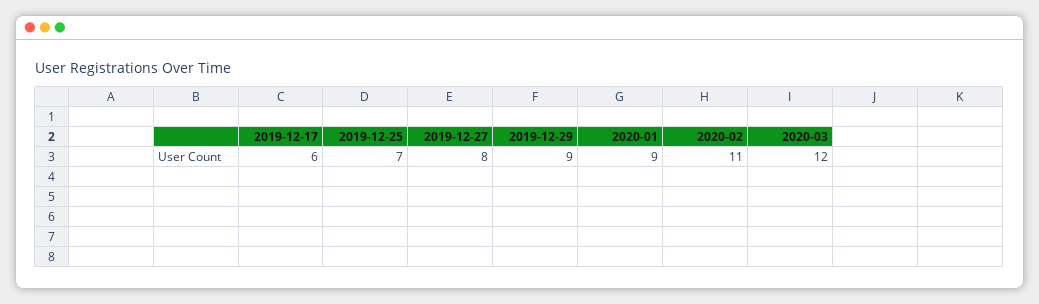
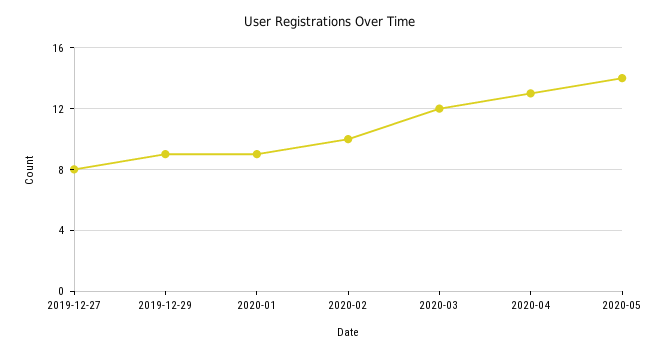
2019-12-17: 6 -> none
2019-12-25: 7 -> none
2020-02: 11 -> 10
2020-04: none -> 13
2020-05: none -> 14

